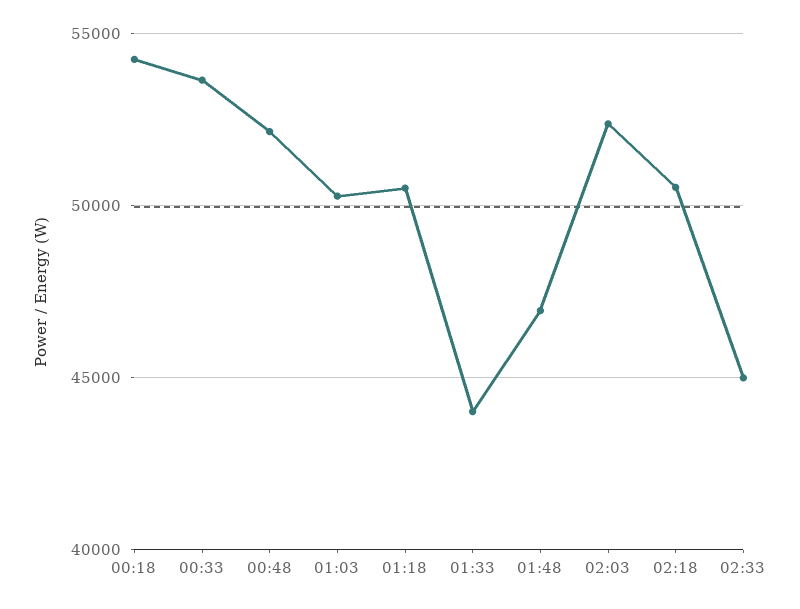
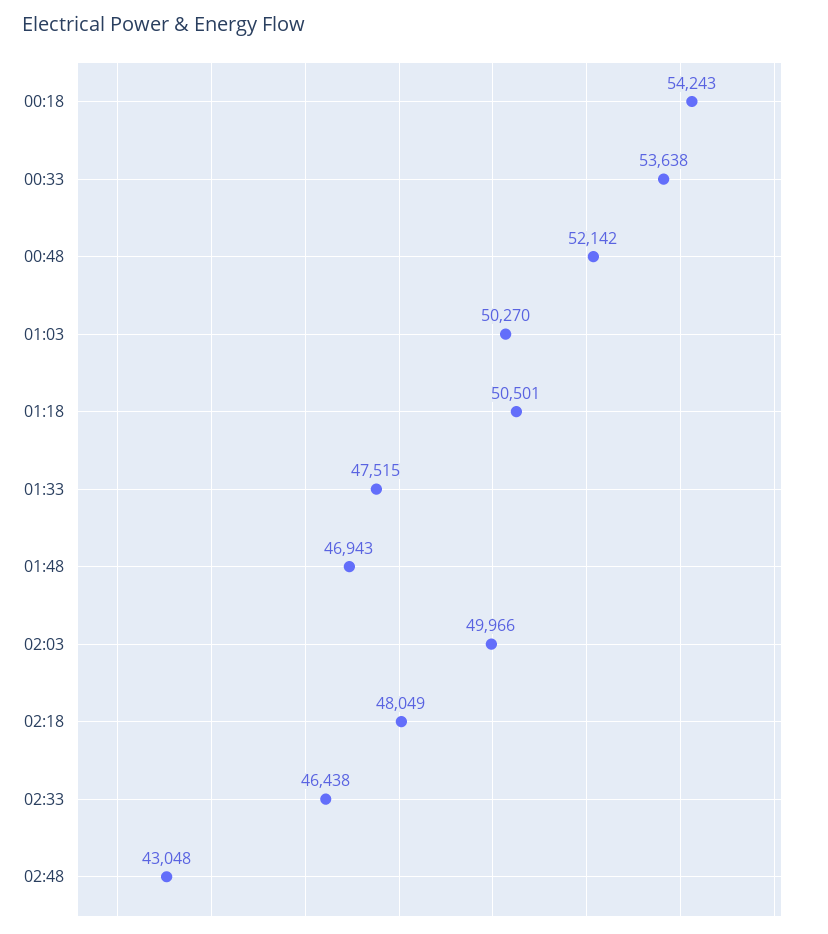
01:33: 44000 -> 47515
02:03: 52500 -> 49966
02:18: 50500 -> 48049
02:33: 45000 -> 46438
02:48: none -> 43048

